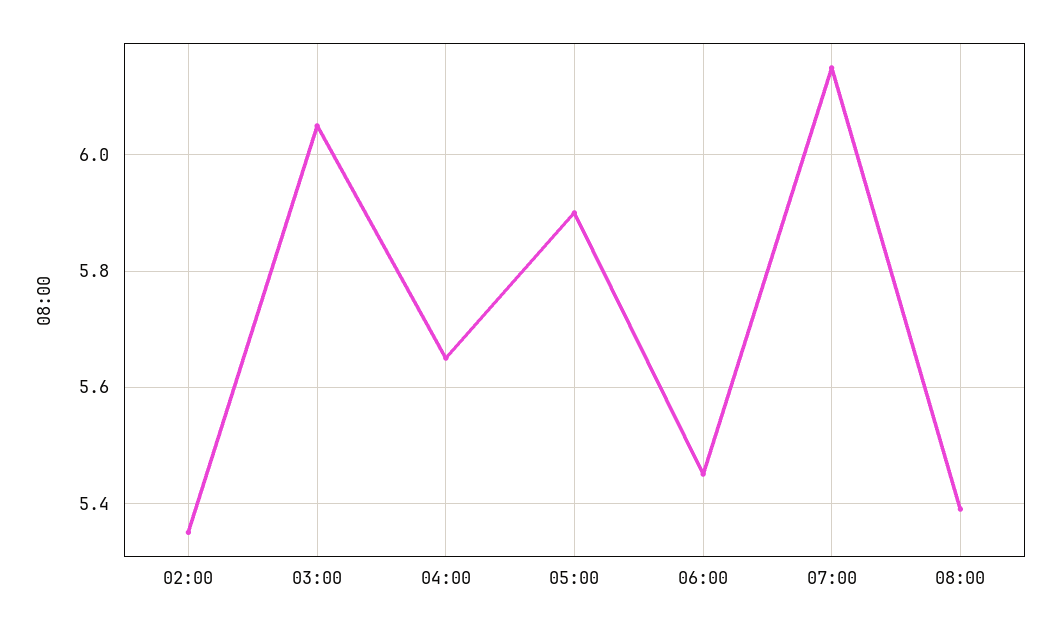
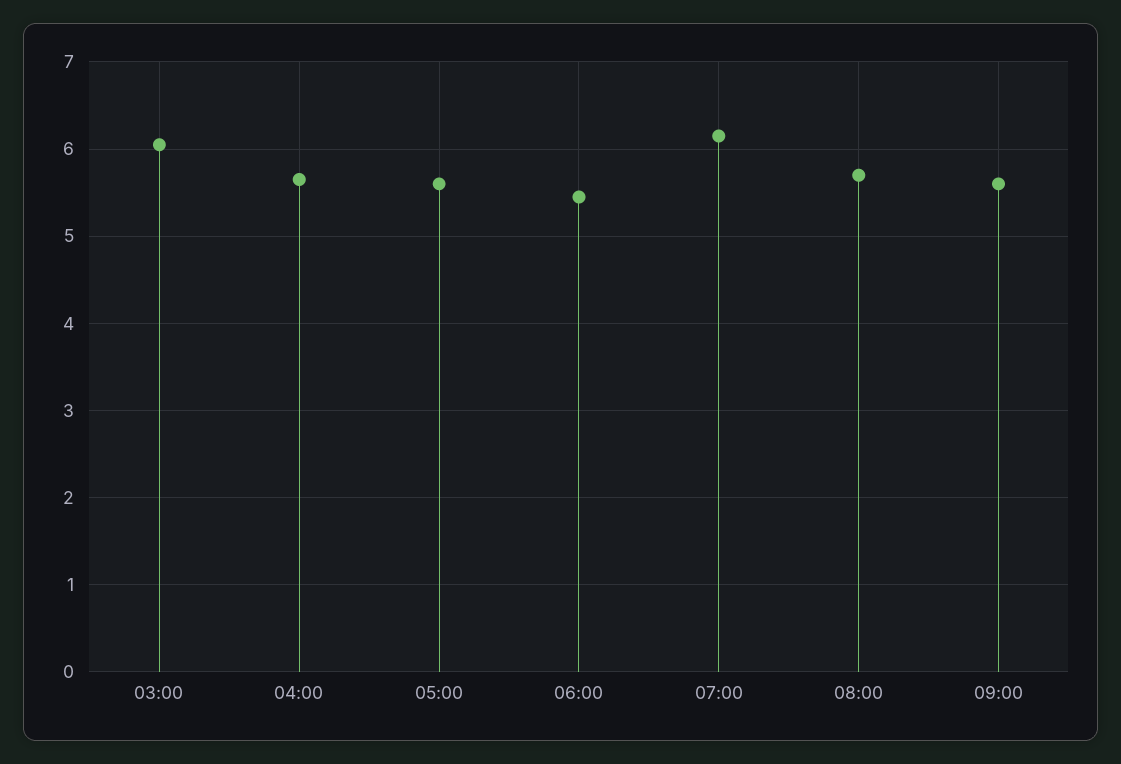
02:00: 5.35 -> none
05:00: 5.9 -> 5.6
08:00: 5.4 -> 5.7
09:00: none -> 5.6

